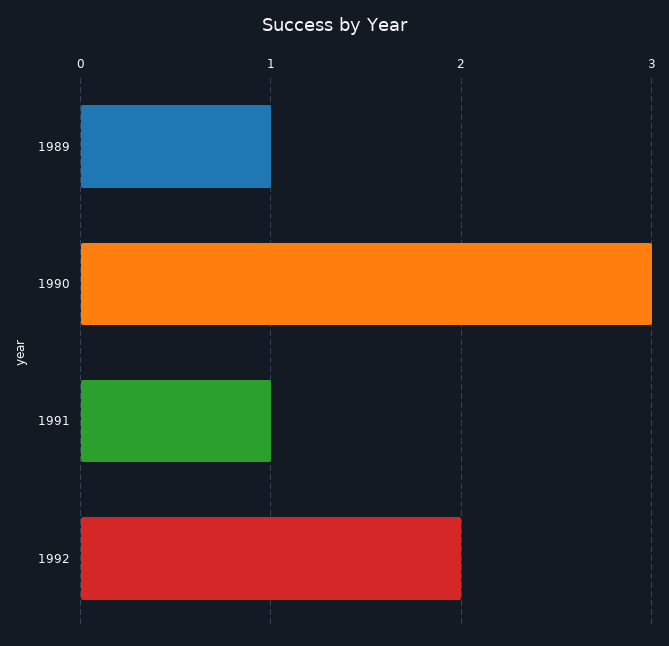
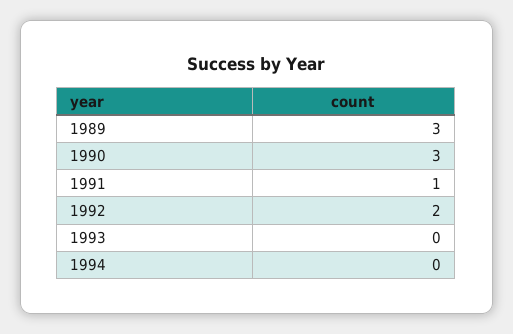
1989: 1 -> 3
1993: none -> 0
1994: none -> 0

